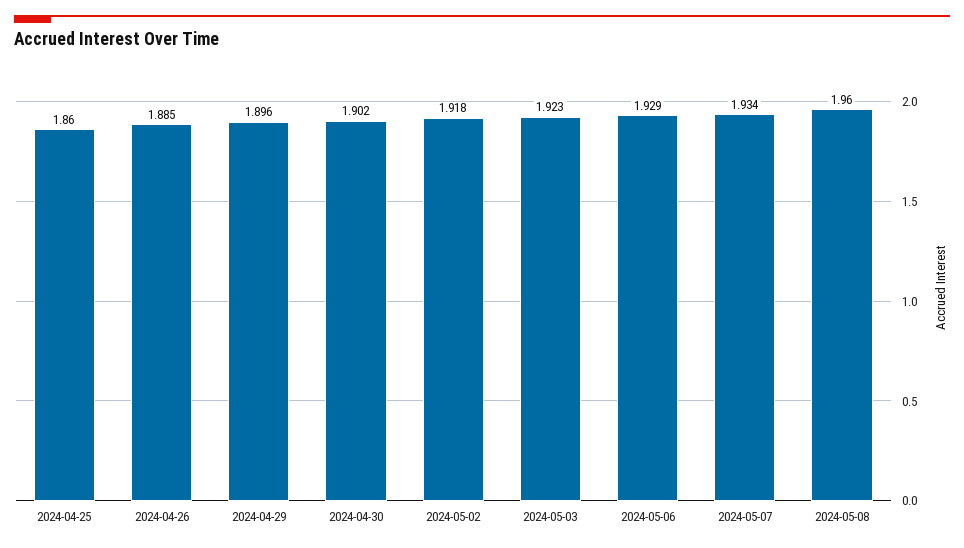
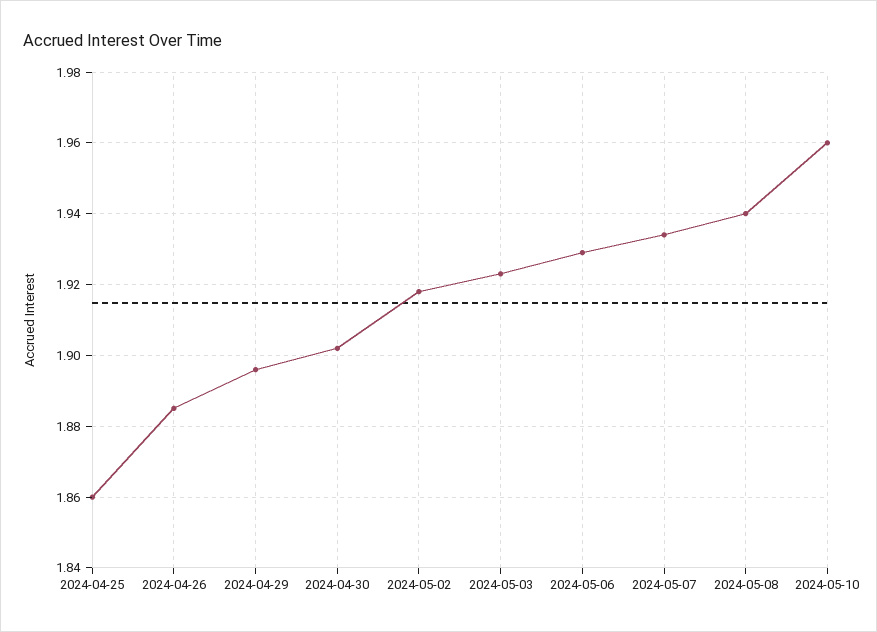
2024-05-08: 1.96 -> 1.94
2024-05-10: none -> 1.96

